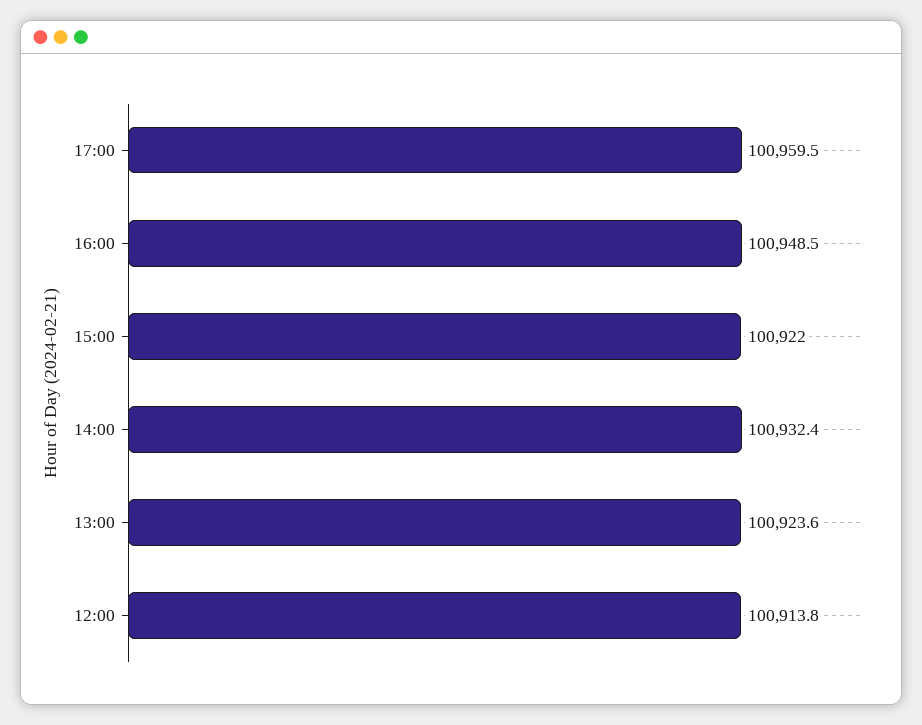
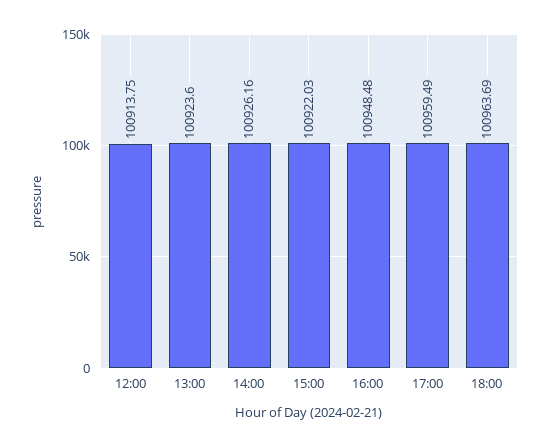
14:00: 100932.4 -> 100926.16
18:00: none -> 100963.69

